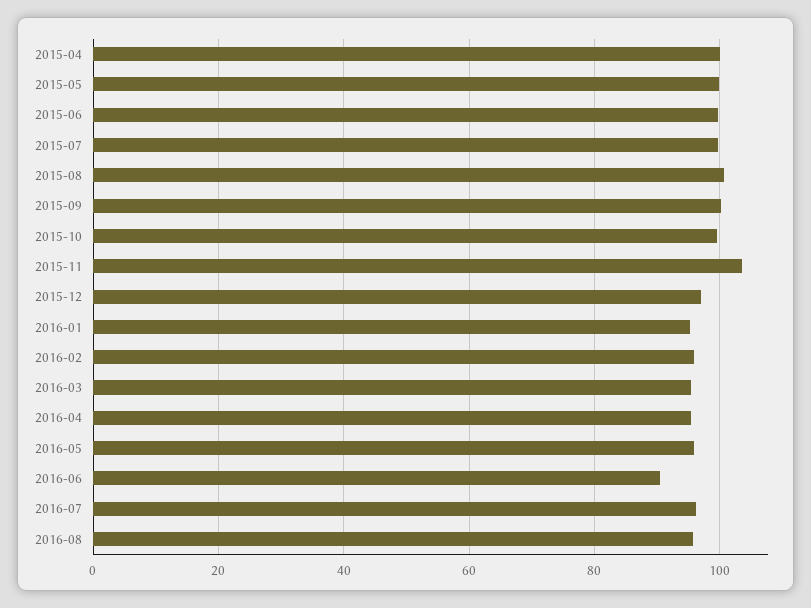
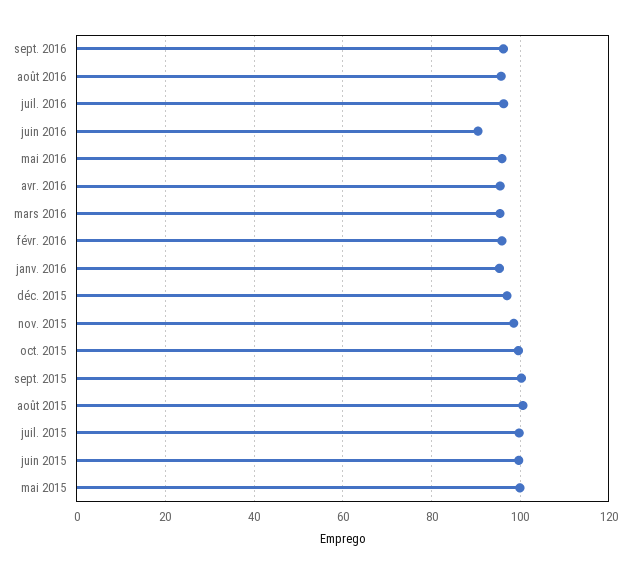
2015-04: 100 -> none
2015-11: 104 -> 98
sept. 2016: none -> 96

